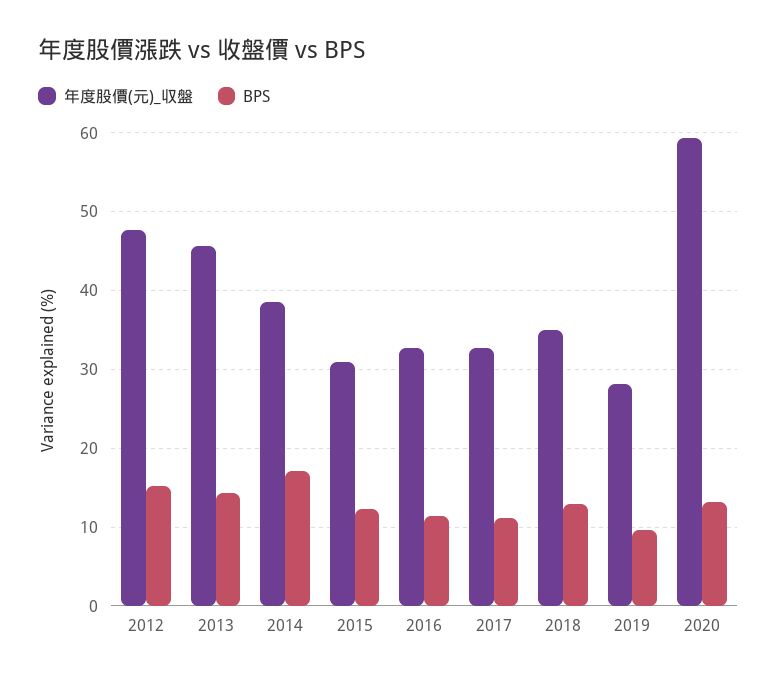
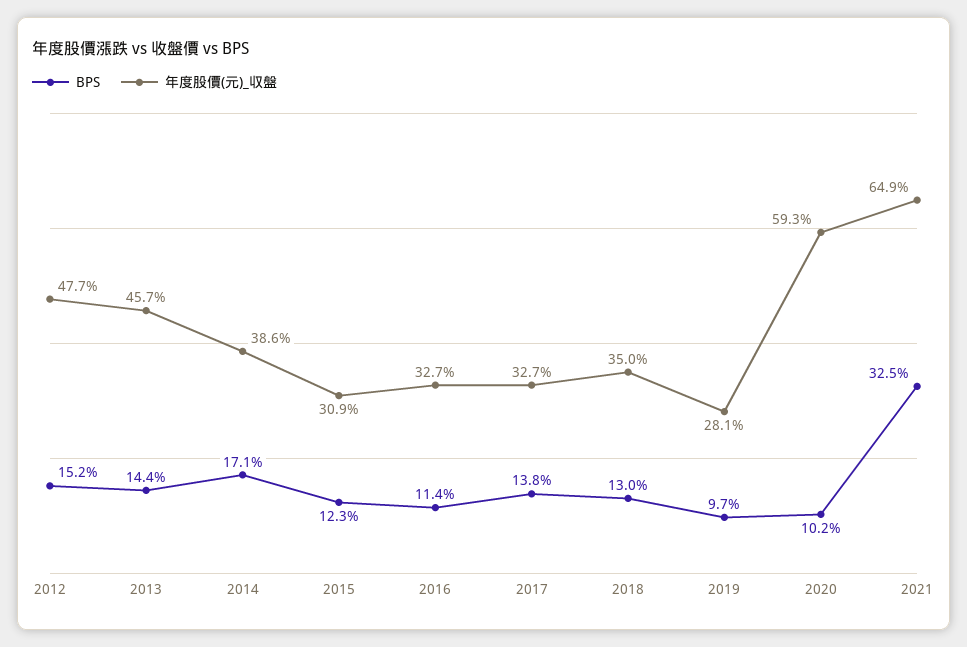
BPS, 2017: 11 -> 13.8
BPS, 2020: 13 -> 10.2
BPS, 2021: none -> 32.5
年度股價(元)_収盤, 2021: none -> 64.9

